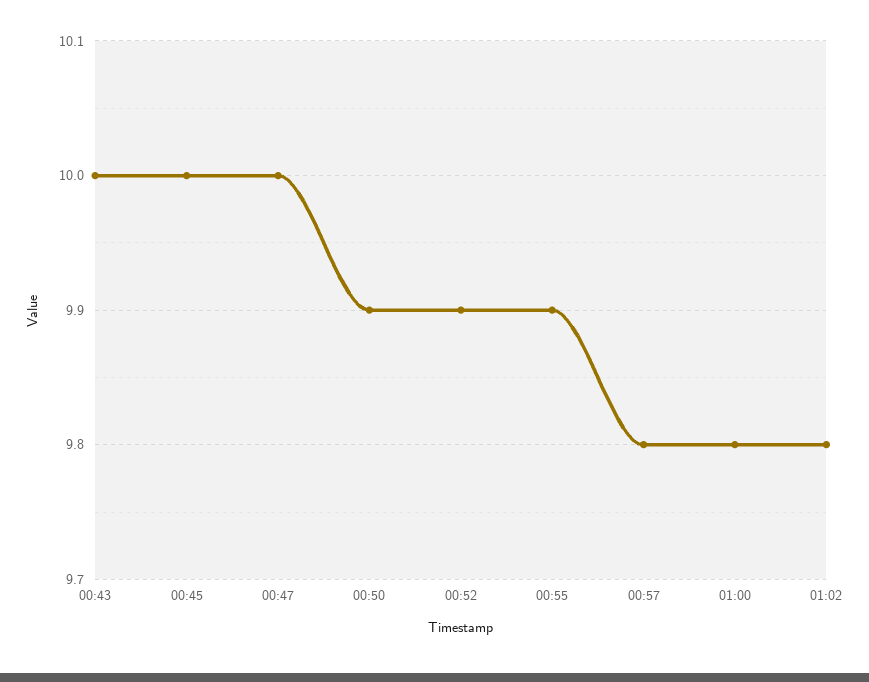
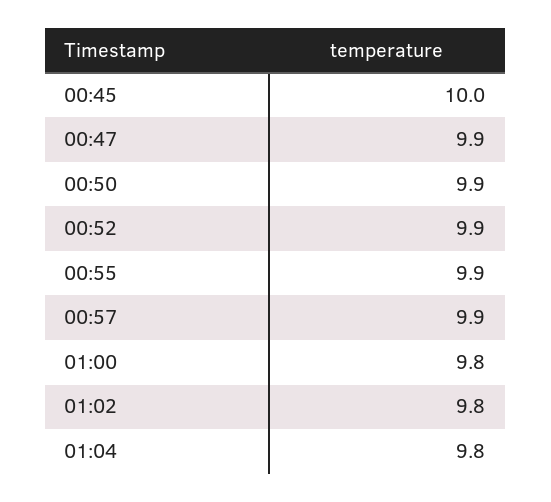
00:43: 10 -> none
00:47: 10 -> 9.9
00:57: 9.8 -> 9.9
01:04: none -> 9.8

